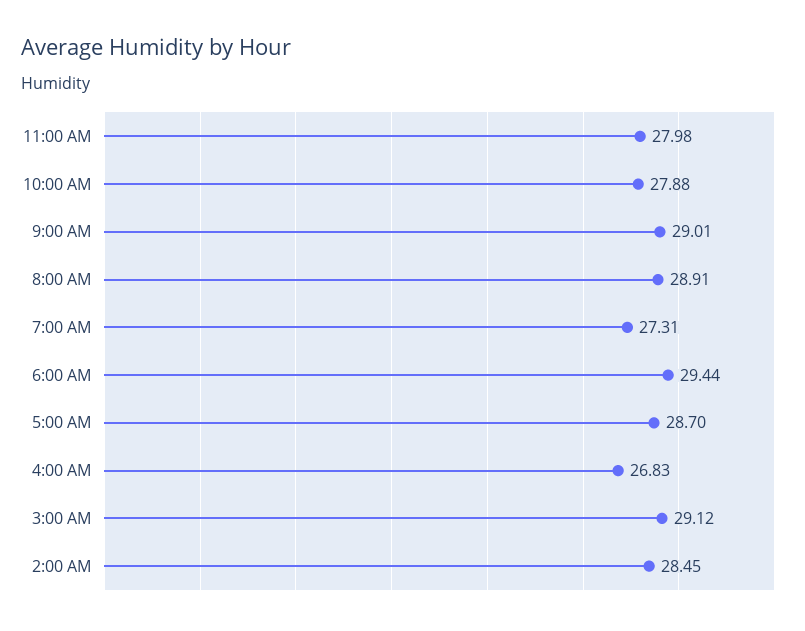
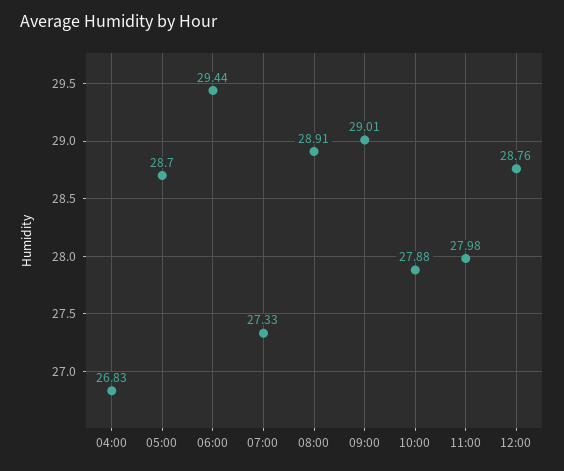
7:00 AM: 27.31 -> 27.33
3:00 AM: 29.12 -> none
2:00 AM: 28.45 -> none
12:00: none -> 28.76

